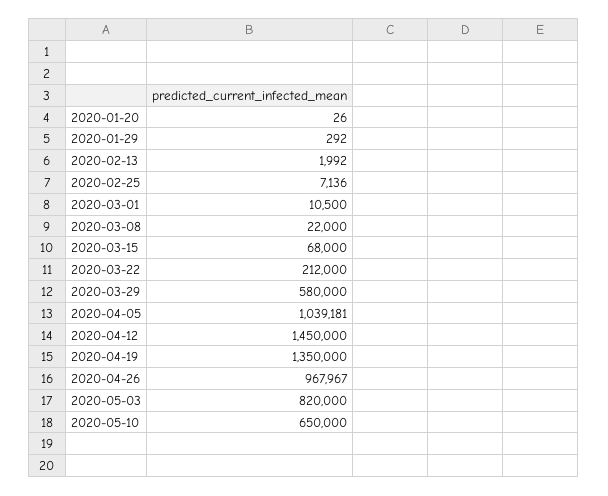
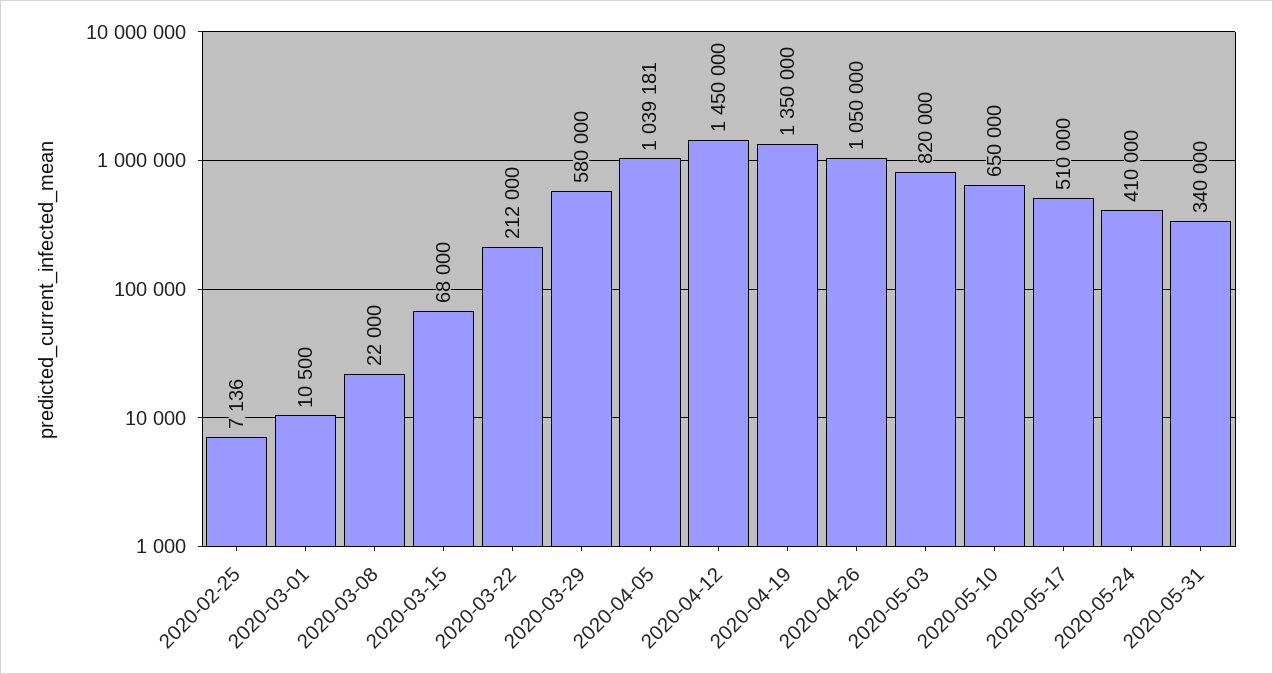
2020-01-20: 26 -> none
2020-01-29: 292 -> none
2020-02-13: 1992 -> none
2020-04-26: 967967 -> 1050000
2020-05-17: none -> 510000
2020-05-24: none -> 410000
2020-05-31: none -> 340000

